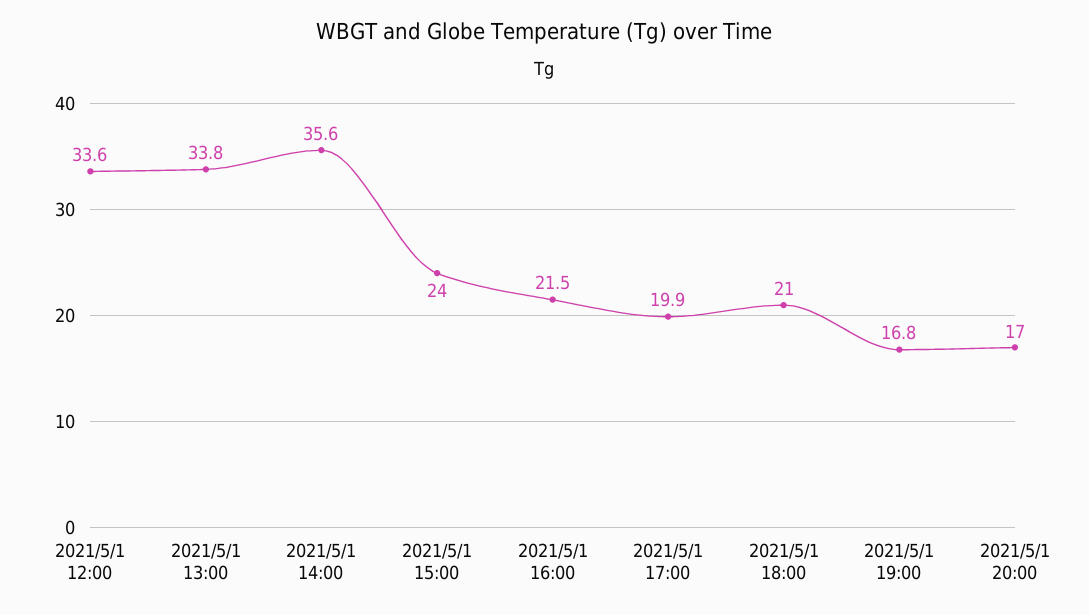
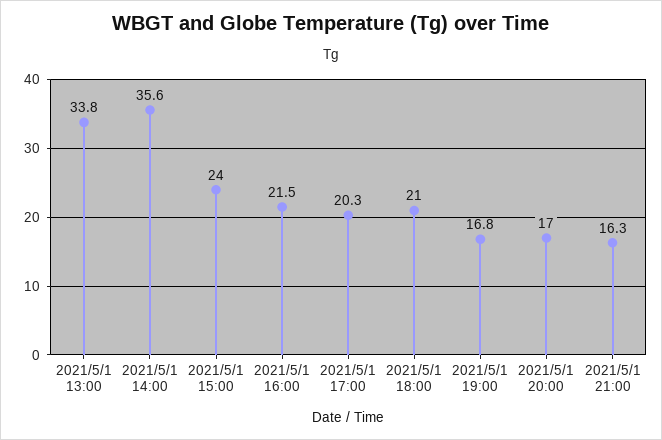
2021/5/1 12:00: 33.6 -> none
2021/5/1 17:00: 19.9 -> 20.3
2021/5/1 21:00: none -> 16.3

